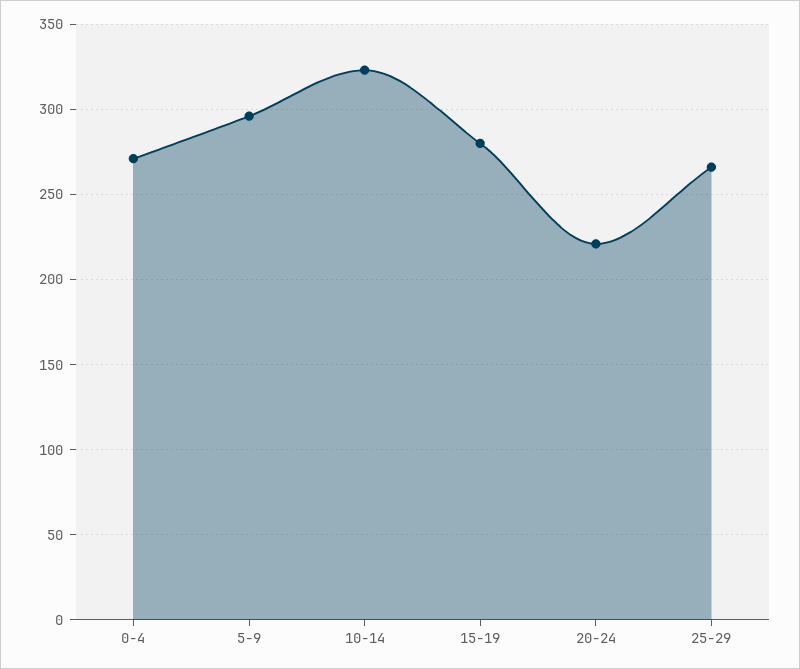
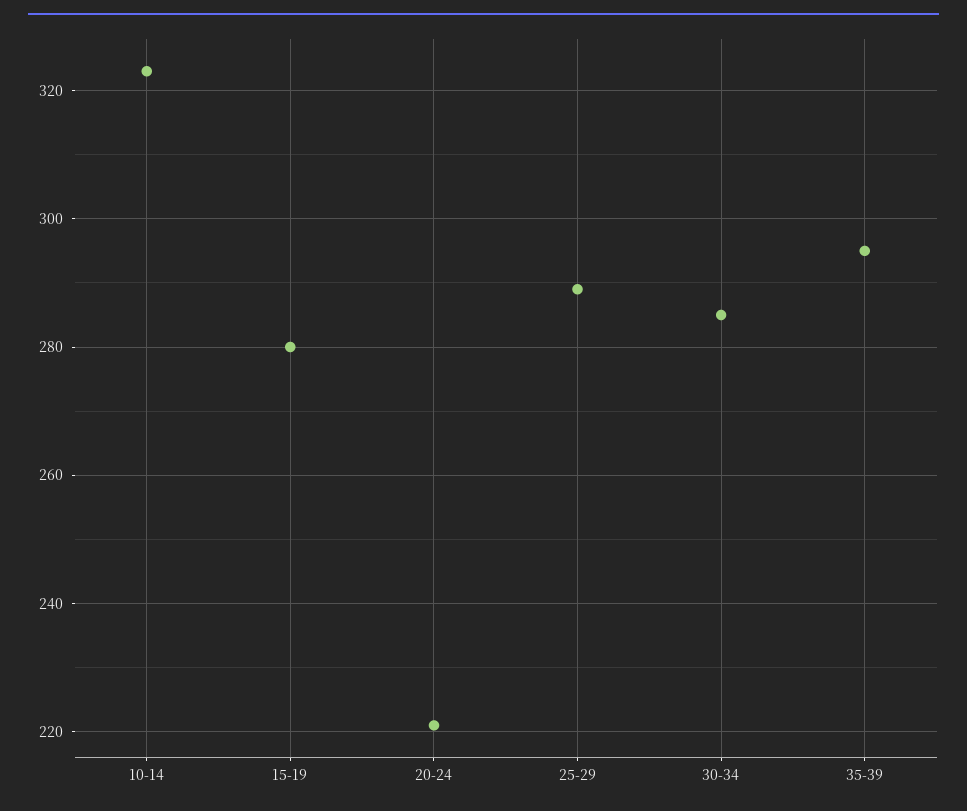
0-4: 270 -> none
5-9: 295 -> none
25-29: 265 -> 290
30-34: none -> 285
35-39: none -> 295

